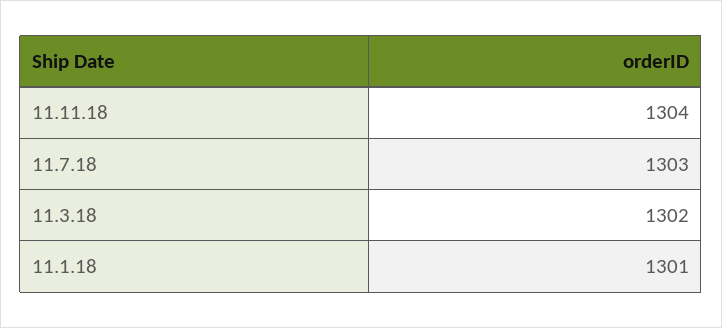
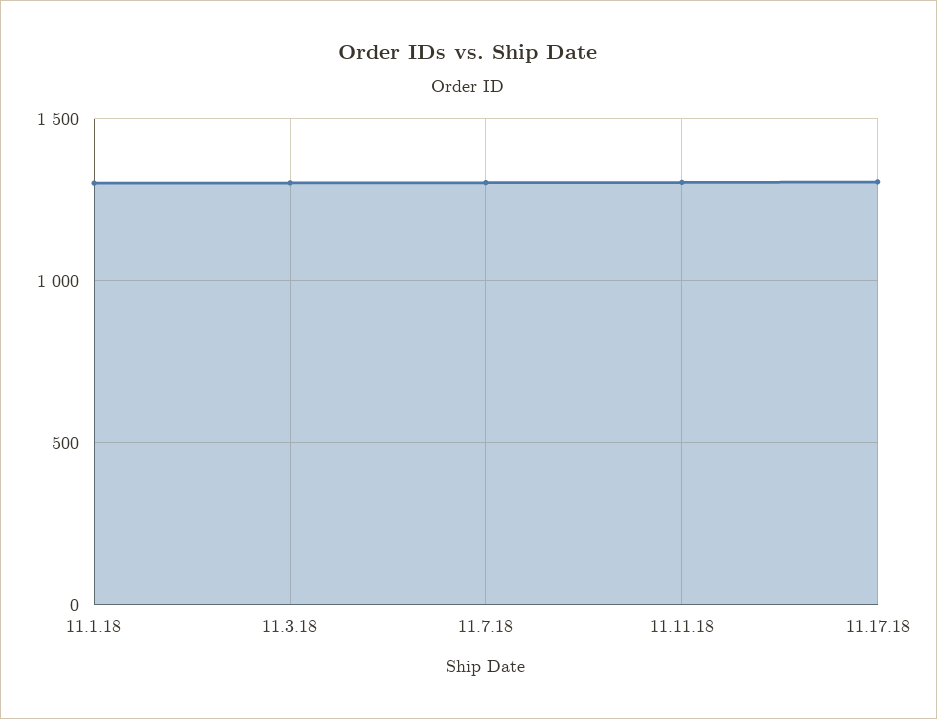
11.17.18: none -> 1300

